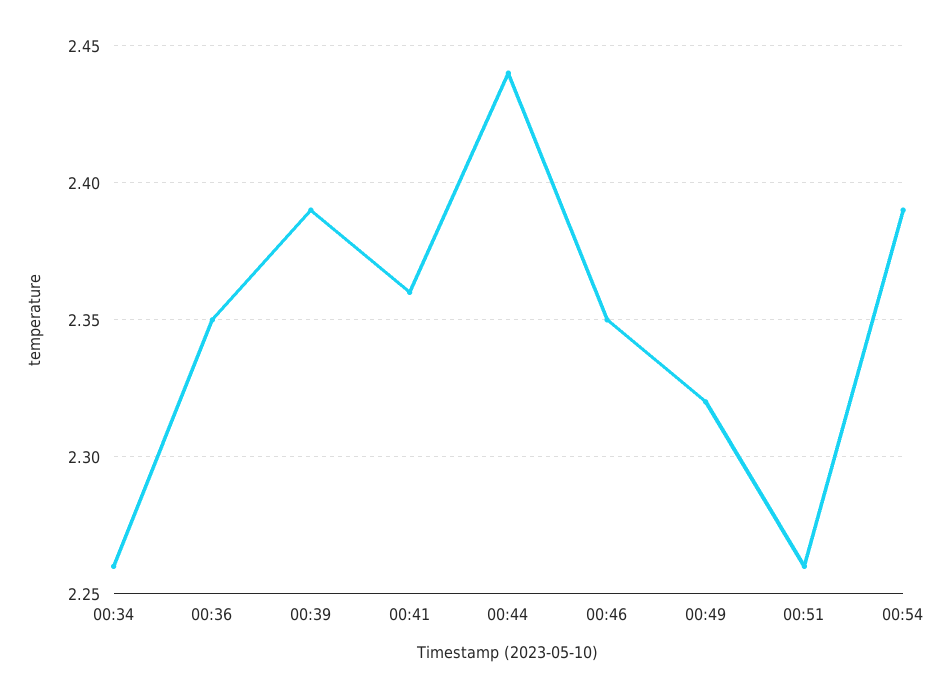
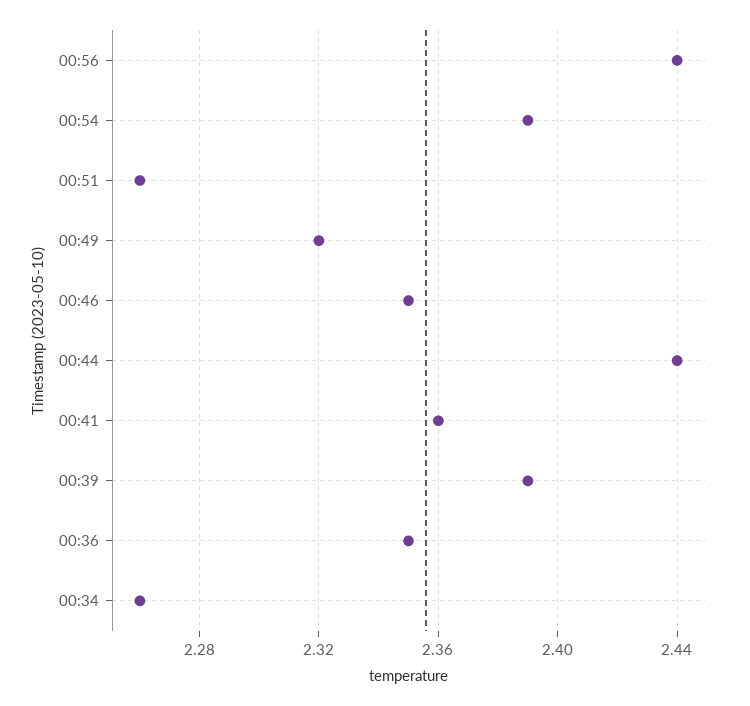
00:56: none -> 2.44

